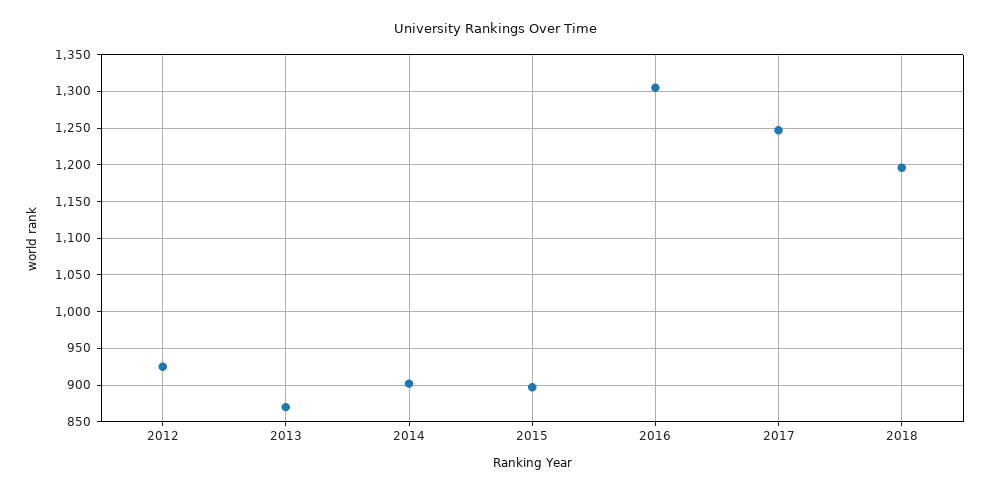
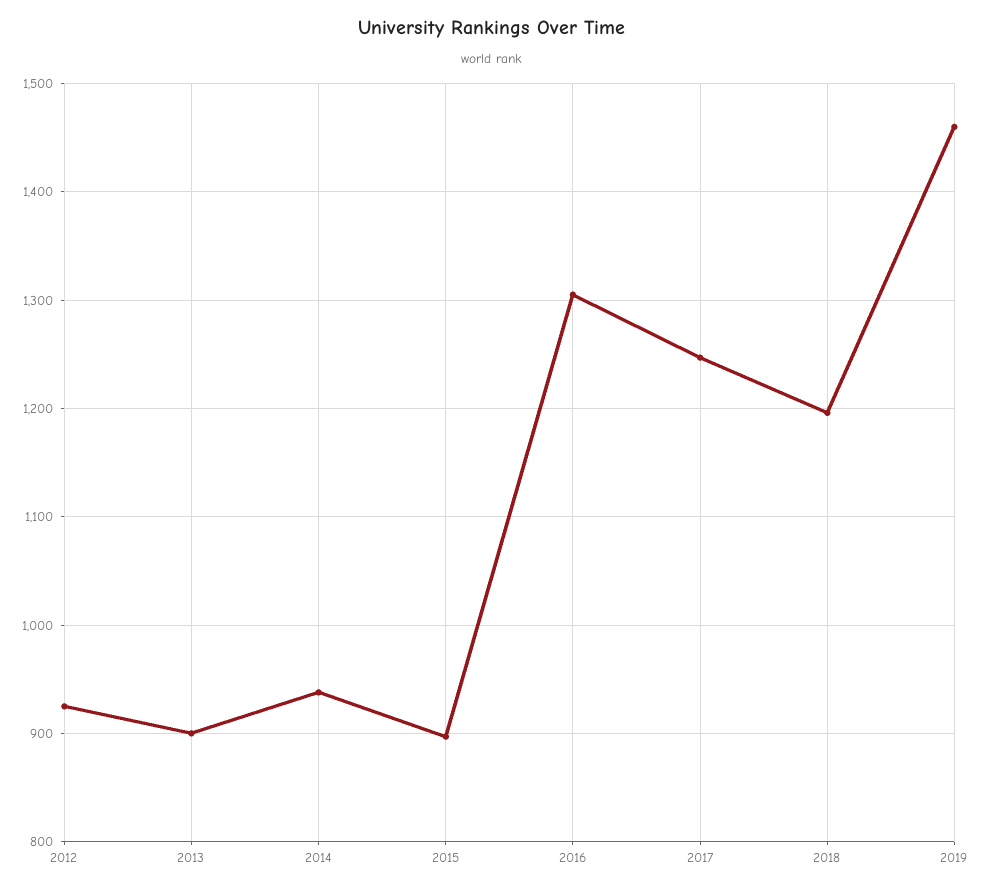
2013: 870 -> 900
2014: 900 -> 940
2019: none -> 1460

